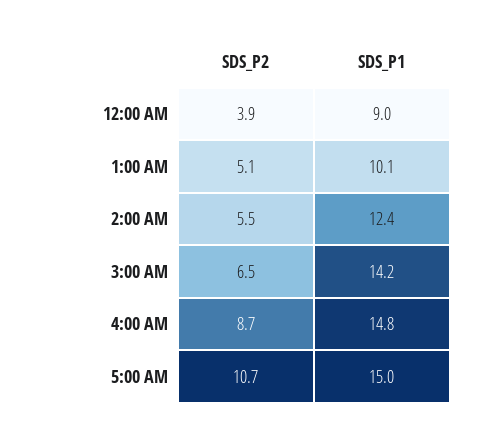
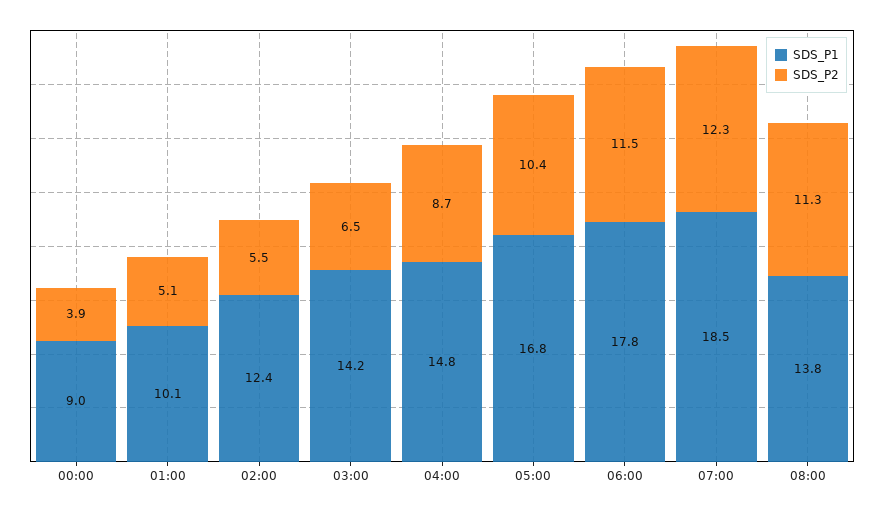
SDS_P2, 5:00 AM: 10.7 -> 10.4
SDS_P1, 5:00 AM: 15 -> 16.8
SDS_P1, 06:00: none -> 17.8
SDS_P2, 06:00: none -> 11.5
SDS_P1, 07:00: none -> 18.5
SDS_P2, 07:00: none -> 12.3
SDS_P1, 08:00: none -> 13.8
SDS_P2, 08:00: none -> 11.3

